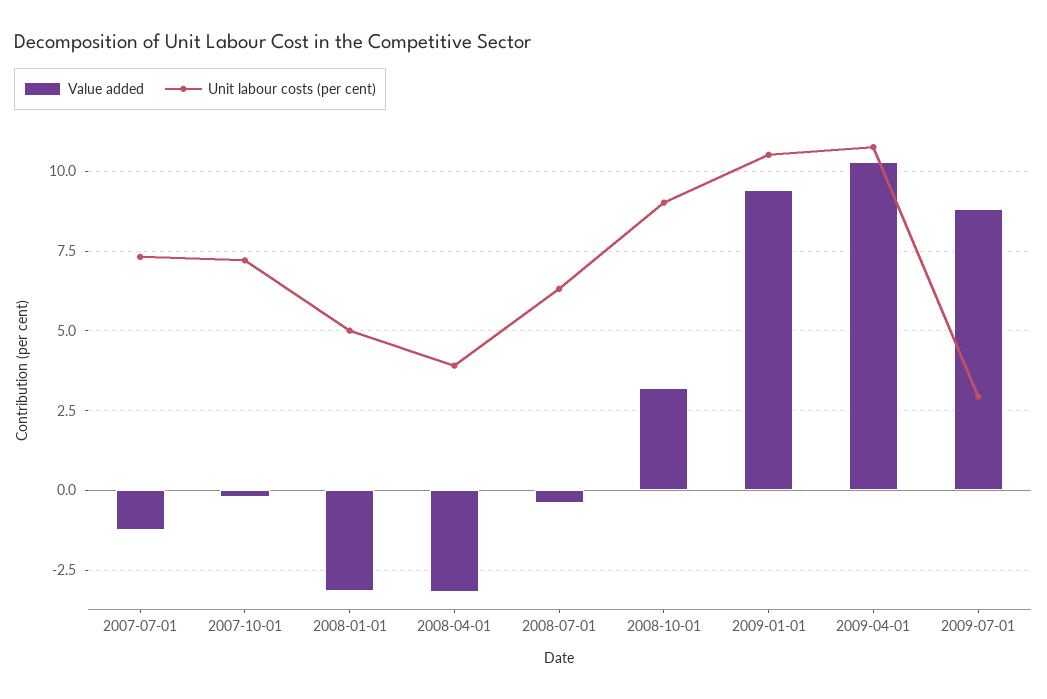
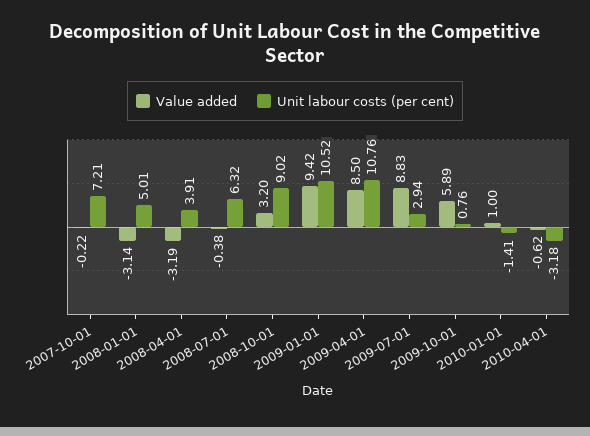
Value added, 2007-07-01: -1.25 -> none
Unit labour costs (per cent), 2007-07-01: 7.25 -> none
Value added, 2009-04-01: 10.25 -> 8.5
Value added, 2009-10-01: none -> 5.89
Unit labour costs (per cent), 2009-10-01: none -> 0.76
Value added, 2010-01-01: none -> 1
Unit labour costs (per cent), 2010-01-01: none -> -1.41
Value added, 2010-04-01: none -> -0.62
Unit labour costs (per cent), 2010-04-01: none -> -3.18

